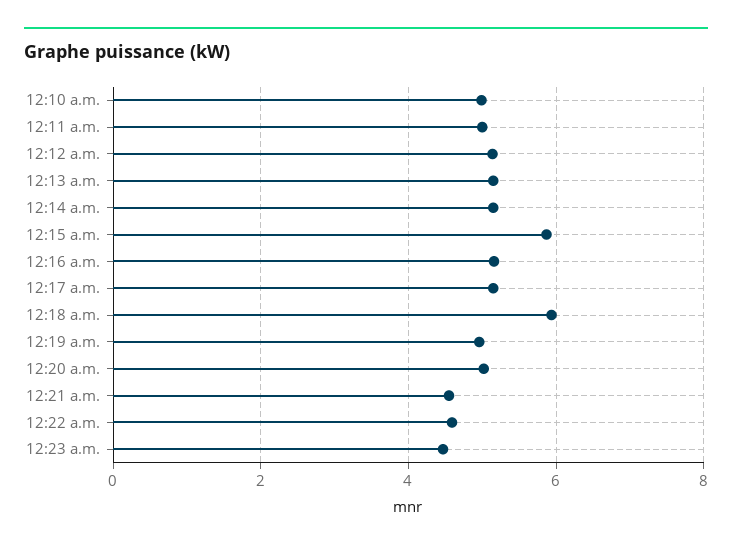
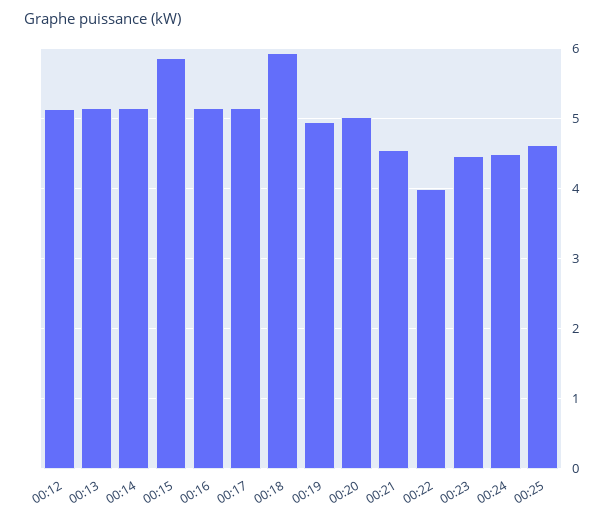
12:10 a.m.: 5 -> none
12:11 a.m.: 5 -> none
12:22 a.m.: 4.6 -> 4
00:24: none -> 4.5
00:25: none -> 4.6

